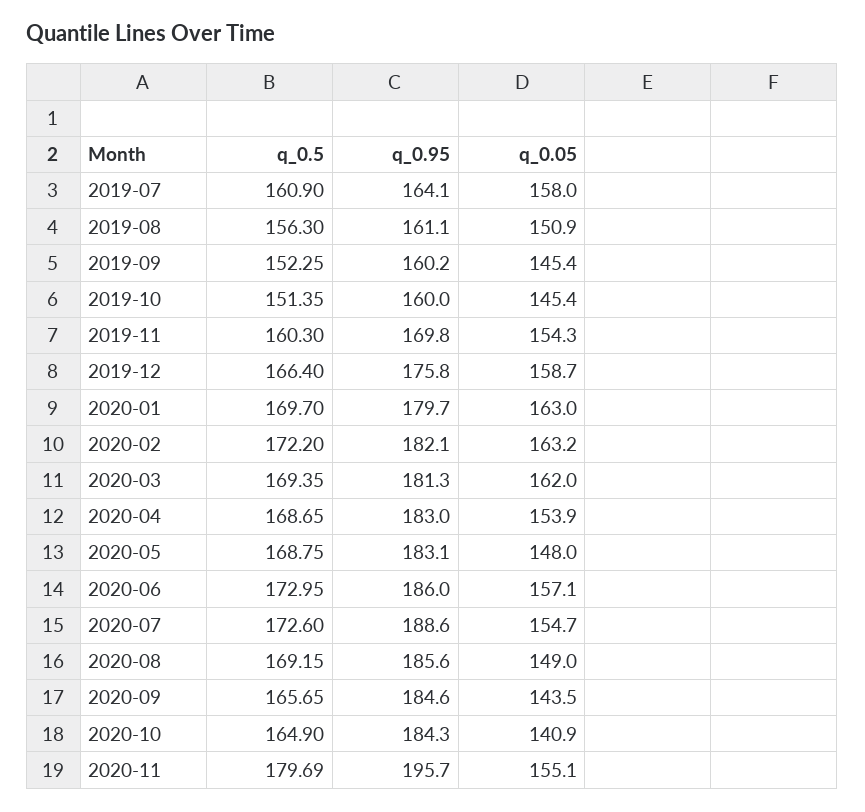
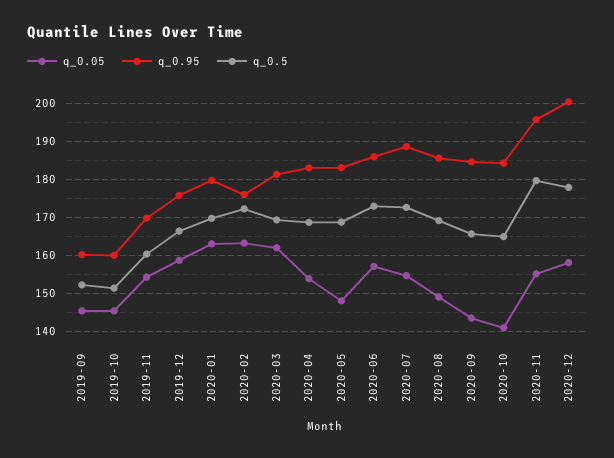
q_0.5, 2019-07: 160.9 -> none
q_0.95, 2019-07: 164.1 -> none
q_0.05, 2019-07: 158 -> none
q_0.5, 2019-08: 156.3 -> none
q_0.95, 2019-08: 161.1 -> none
q_0.05, 2019-08: 150.9 -> none
q_0.95, 2020-02: 182.1 -> 176
q_0.05, 2020-12: none -> 158
q_0.95, 2020-12: none -> 200
q_0.5, 2020-12: none -> 178

